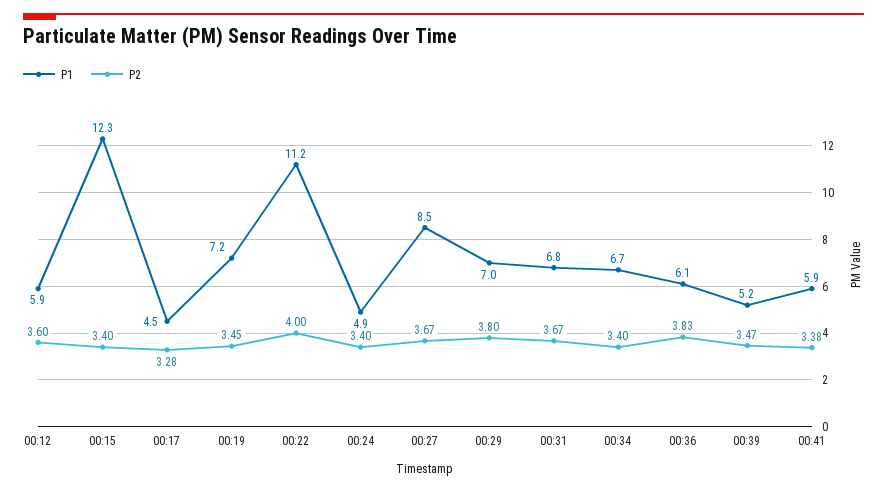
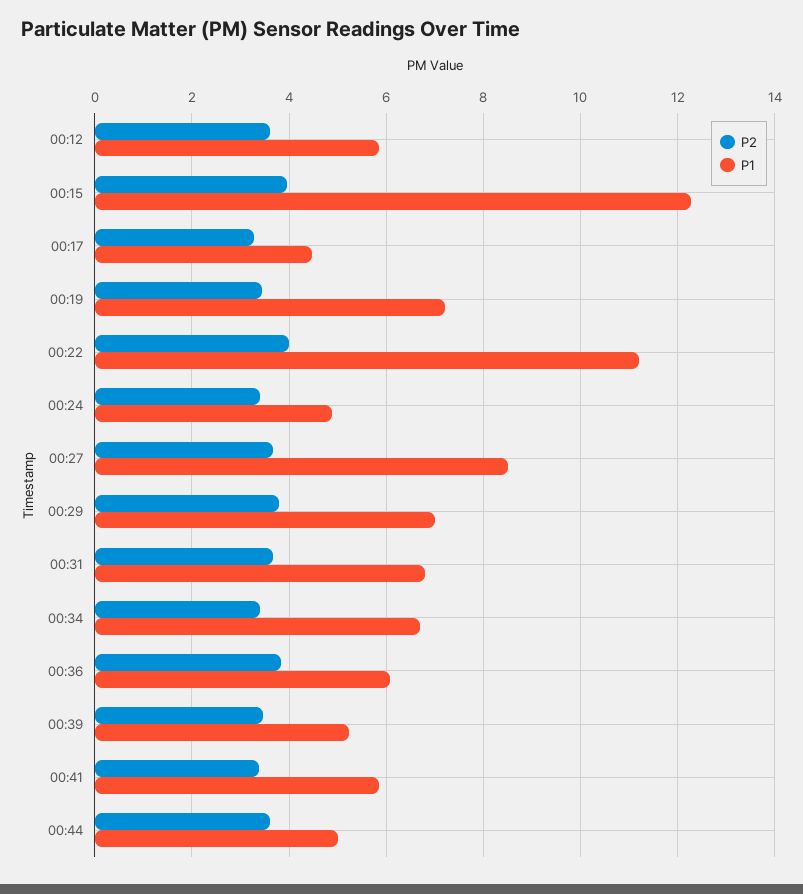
P2, 00:15: 3.4 -> 4
P2, 00:44: none -> 3.6
P1, 00:44: none -> 5

